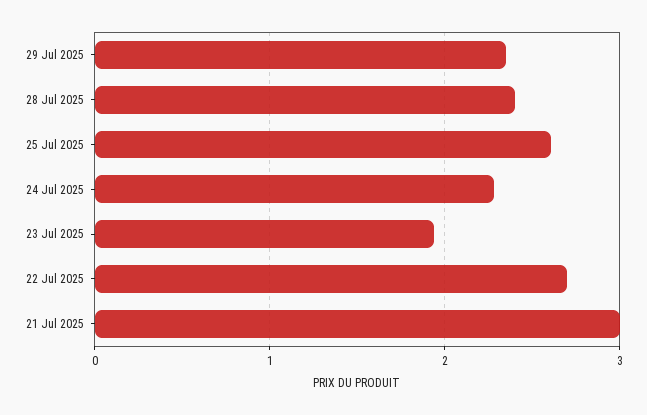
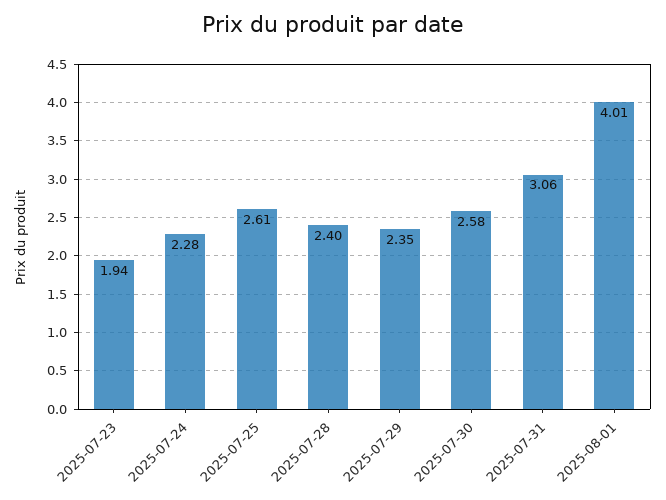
22 Jul 2025: 2.7 -> none
21 Jul 2025: 3 -> none
2025-07-30: none -> 2.58
2025-07-31: none -> 3.06
2025-08-01: none -> 4.01

